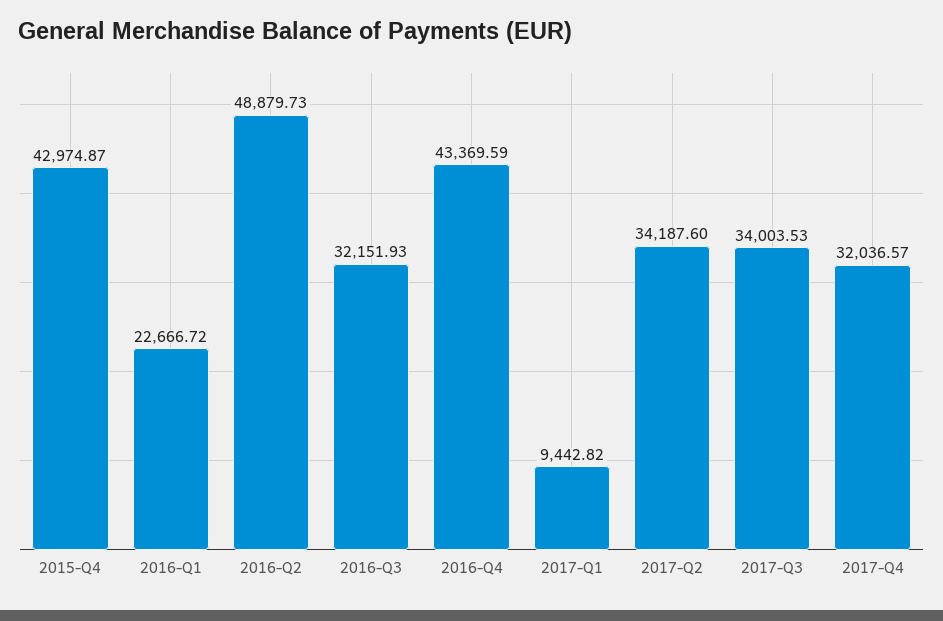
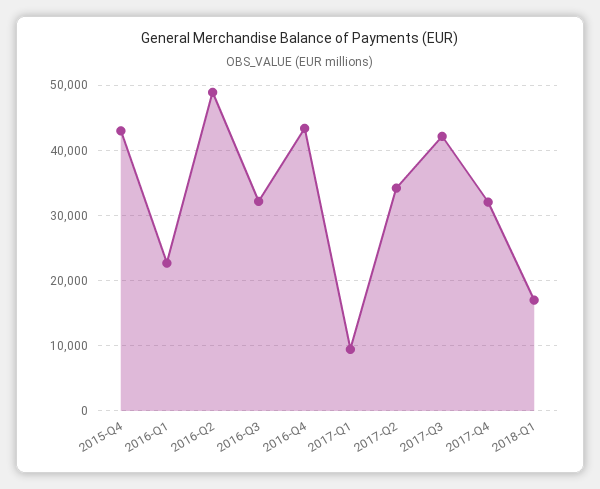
2017-Q3: 34003.53 -> 42000
2018-Q1: none -> 17000

